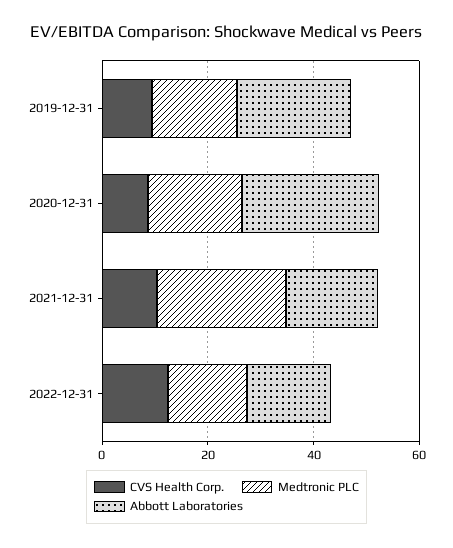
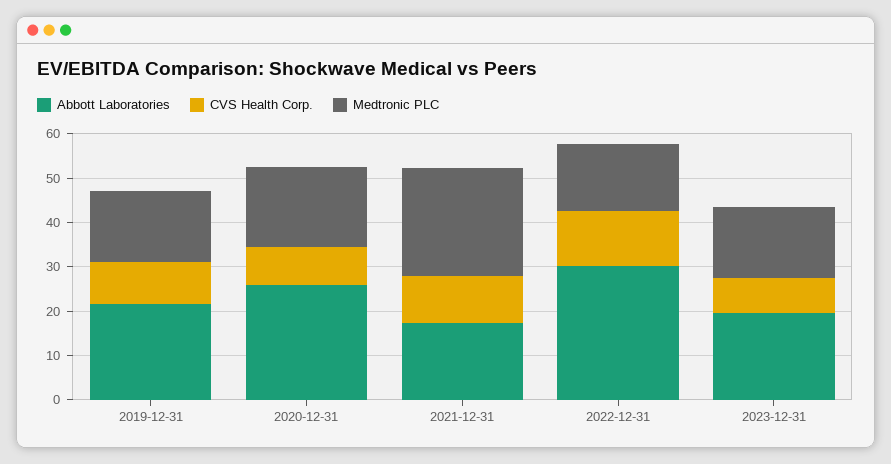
Abbott Laboratories, 2022-12-31: 15 -> 30
Abbott Laboratories, 2023-12-31: none -> 20
CVS Health Corp., 2023-12-31: none -> 8
Medtronic PLC, 2023-12-31: none -> 16

